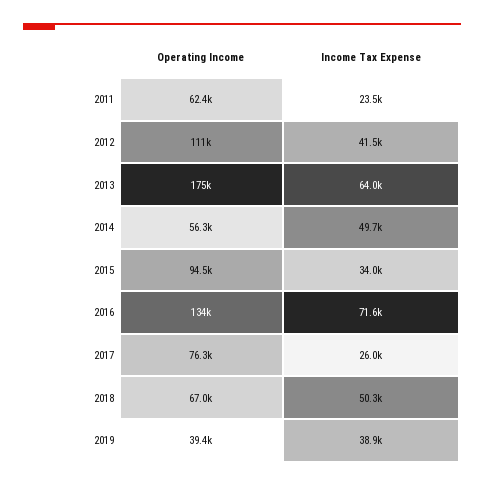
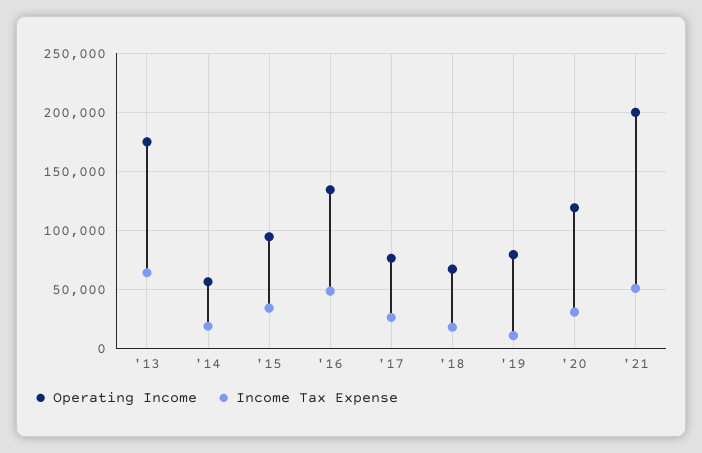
Operating Income, 2011: 62400 -> none
Income Tax Expense, 2011: 23500 -> none
Operating Income, 2012: 111000 -> none
Income Tax Expense, 2012: 41500 -> none
Income Tax Expense, 2014: 49700 -> 20000
Income Tax Expense, 2016: 71600 -> 50000
Income Tax Expense, 2018: 50300 -> 20000
Operating Income, 2019: 39400 -> 80000
Income Tax Expense, 2019: 38900 -> 10000
Operating Income, '20: none -> 120000
Income Tax Expense, '20: none -> 30000
Operating Income, '21: none -> 200000
Income Tax Expense, '21: none -> 50000

